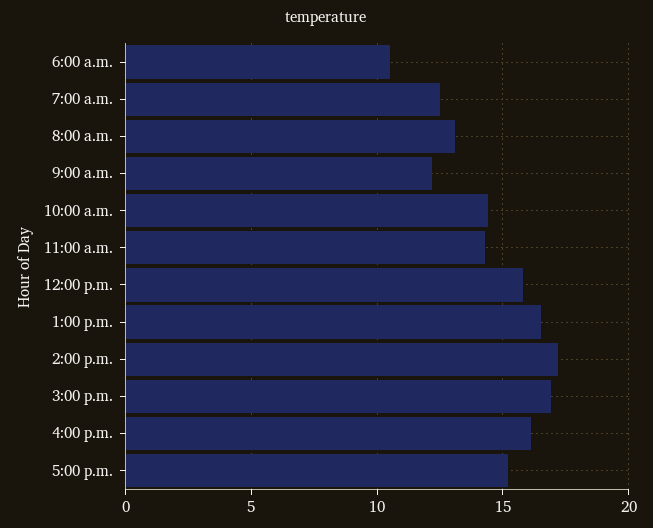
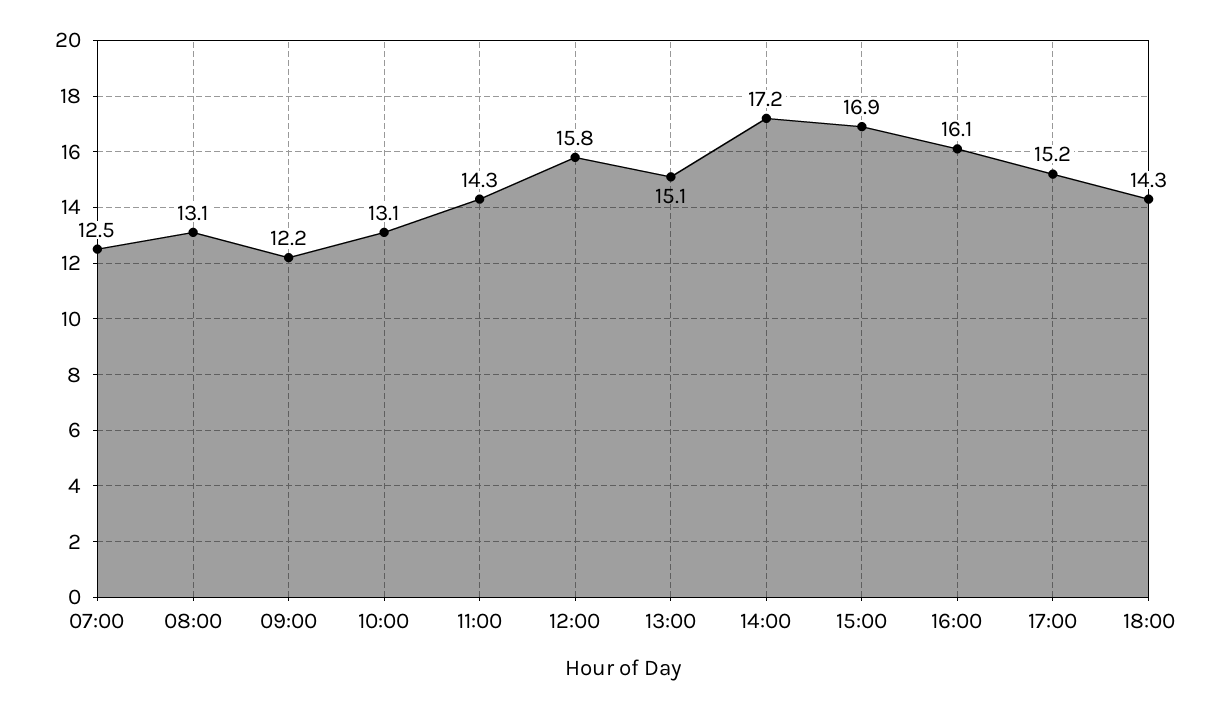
6:00 a.m.: 10.5 -> none
10:00 a.m.: 14.5 -> 13.1
1:00 p.m.: 16.5 -> 15.1
18:00: none -> 14.3

